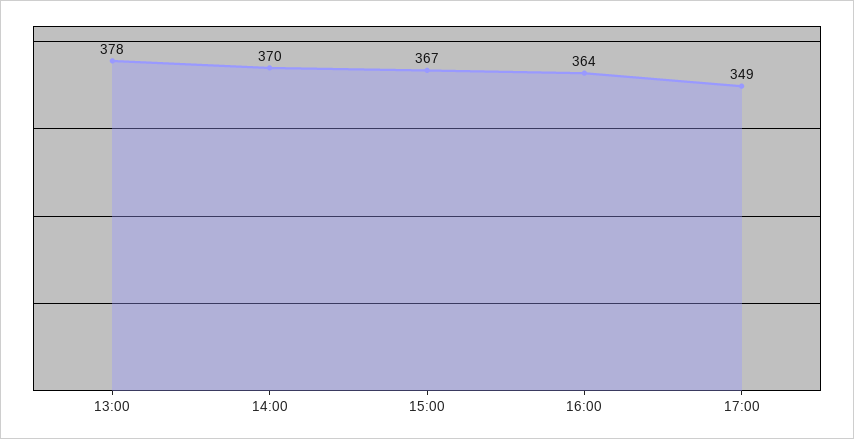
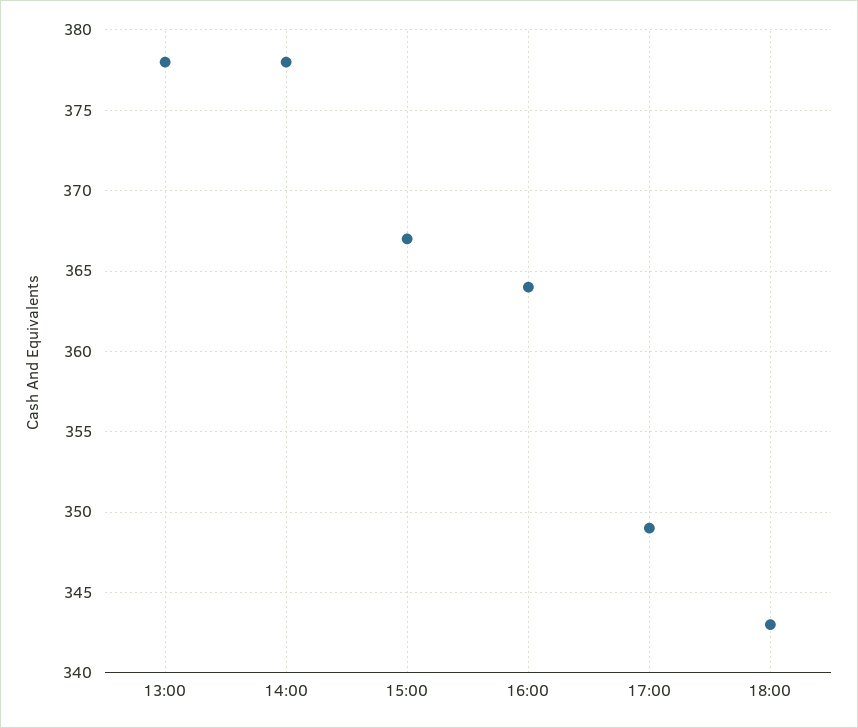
14:00: 370 -> 378
18:00: none -> 343

